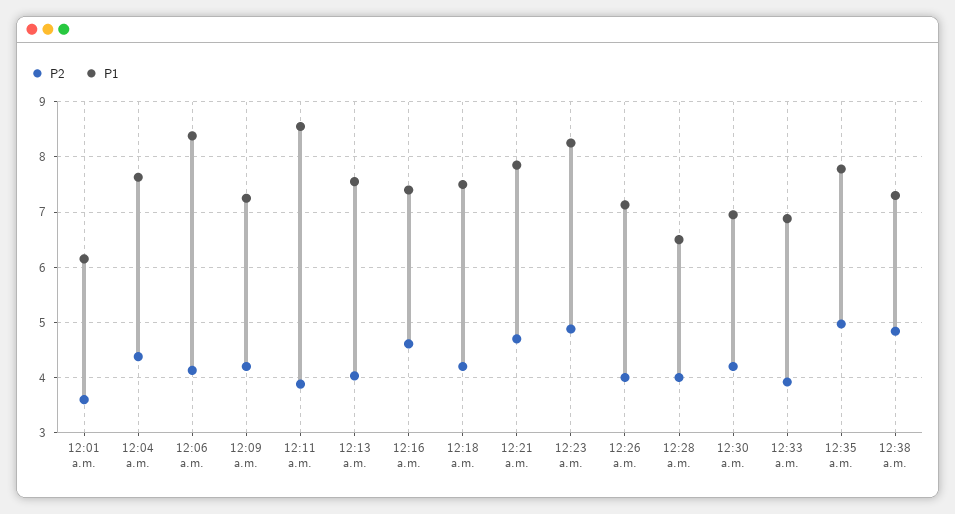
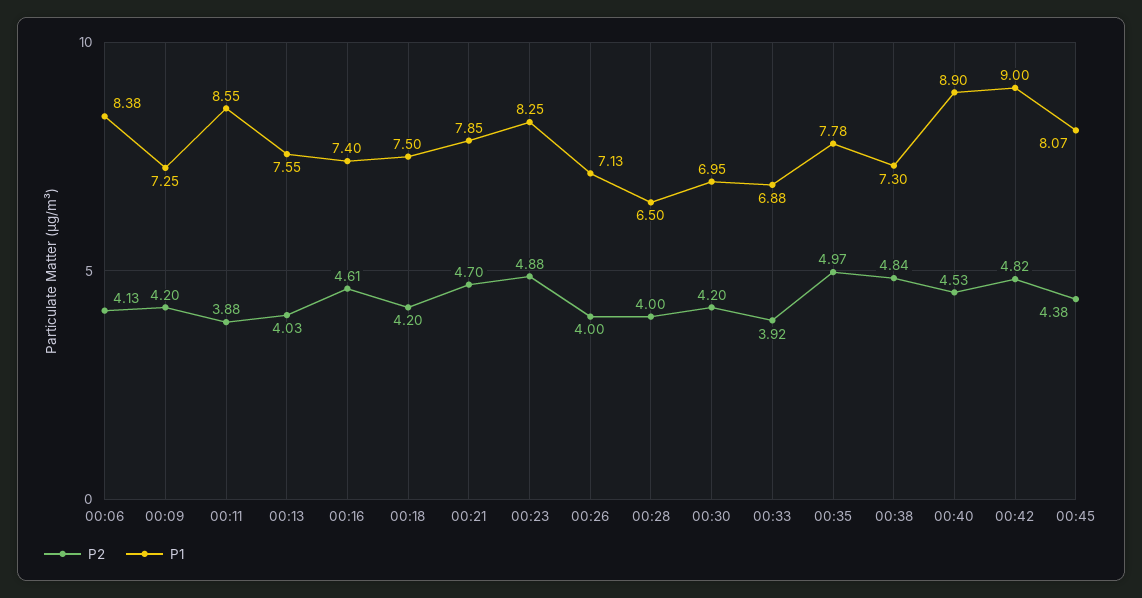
P2, 12:01 a.m.: 3.6 -> none
P1, 12:01 a.m.: 6.2 -> none
P2, 12:04 a.m.: 4.4 -> none
P1, 12:04 a.m.: 7.6 -> none
P2, 00:40: none -> 4.53
P1, 00:40: none -> 8.9
P2, 00:42: none -> 4.82
P1, 00:42: none -> 9
P2, 00:45: none -> 4.38
P1, 00:45: none -> 8.07

